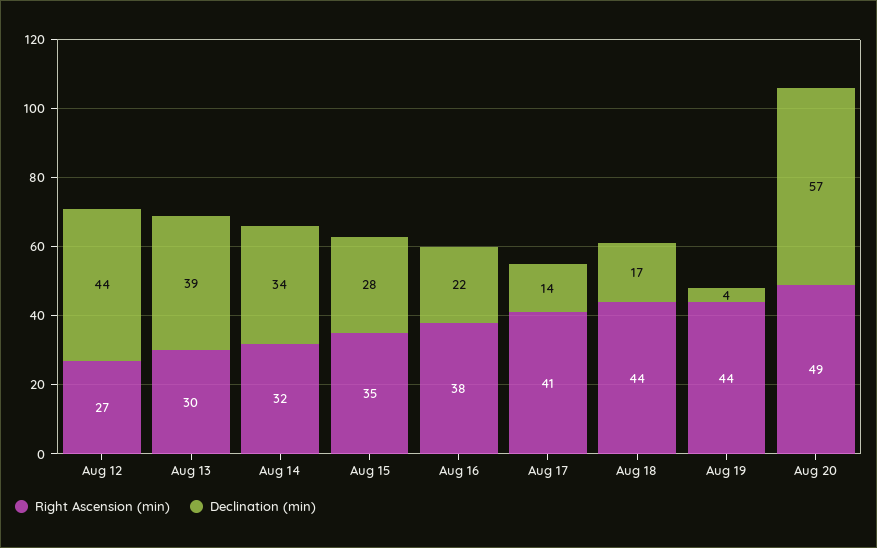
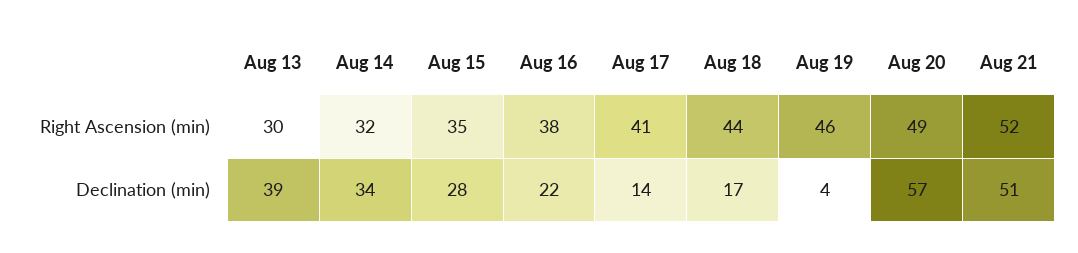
Right Ascension (min), Aug 12: 27 -> none
Declination (min), Aug 12: 44 -> none
Right Ascension (min), Aug 19: 44 -> 46
Right Ascension (min), Aug 21: none -> 52
Declination (min), Aug 21: none -> 51

